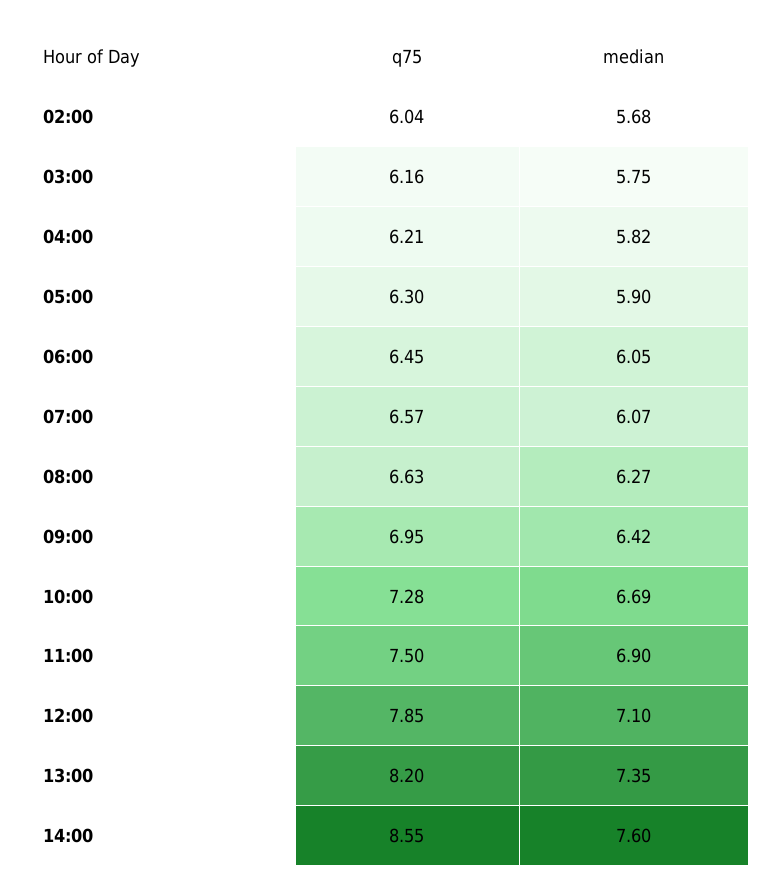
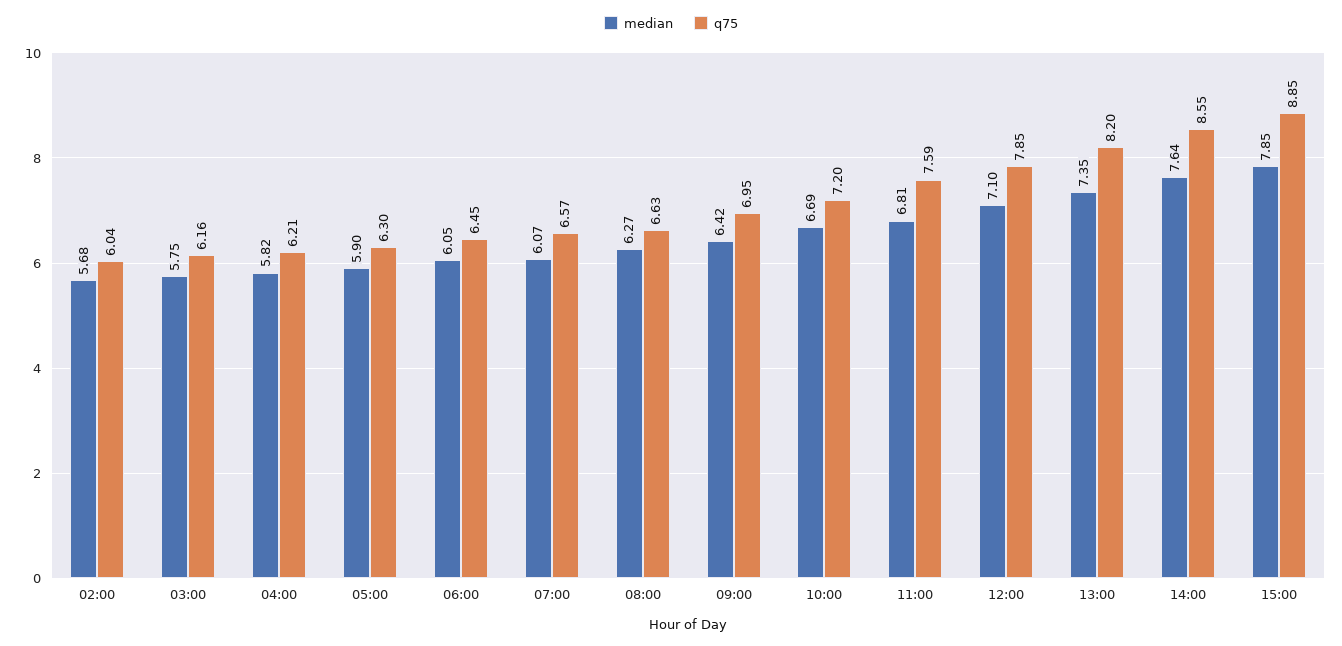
q75, 10:00: 7.28 -> 7.2
q75, 11:00: 7.5 -> 7.59
median, 11:00: 6.9 -> 6.81
median, 14:00: 7.6 -> 7.64
median, 15:00: none -> 7.85
q75, 15:00: none -> 8.85

